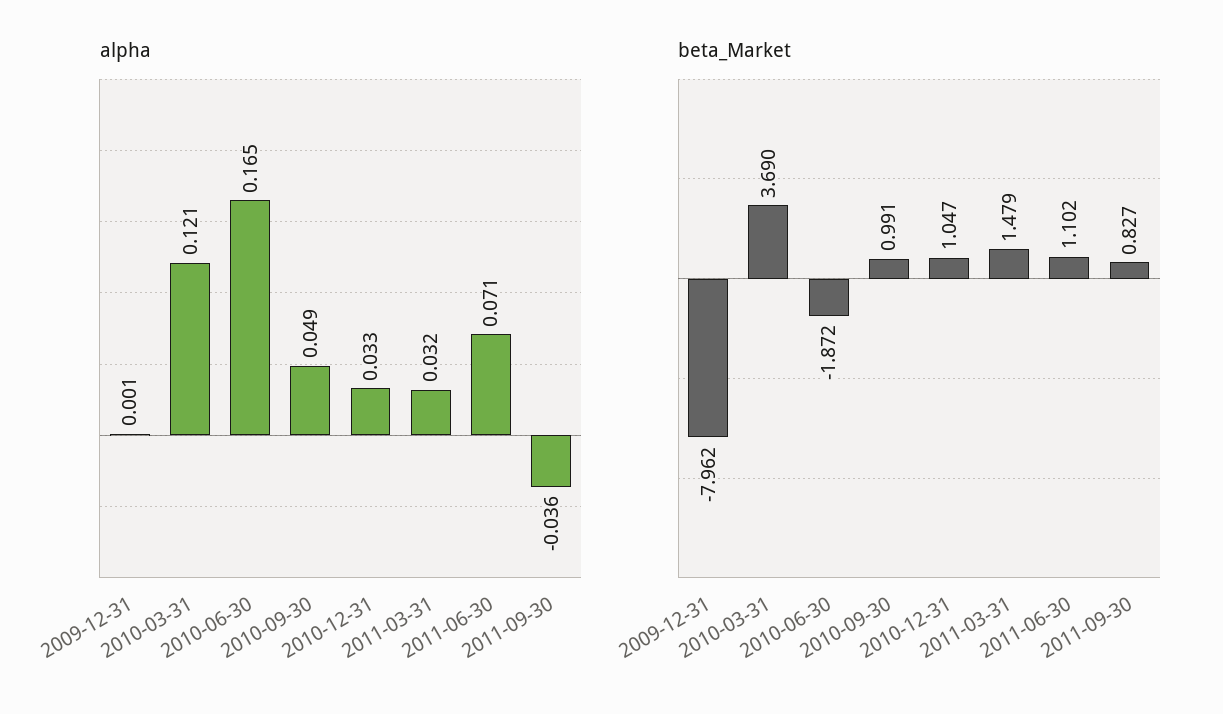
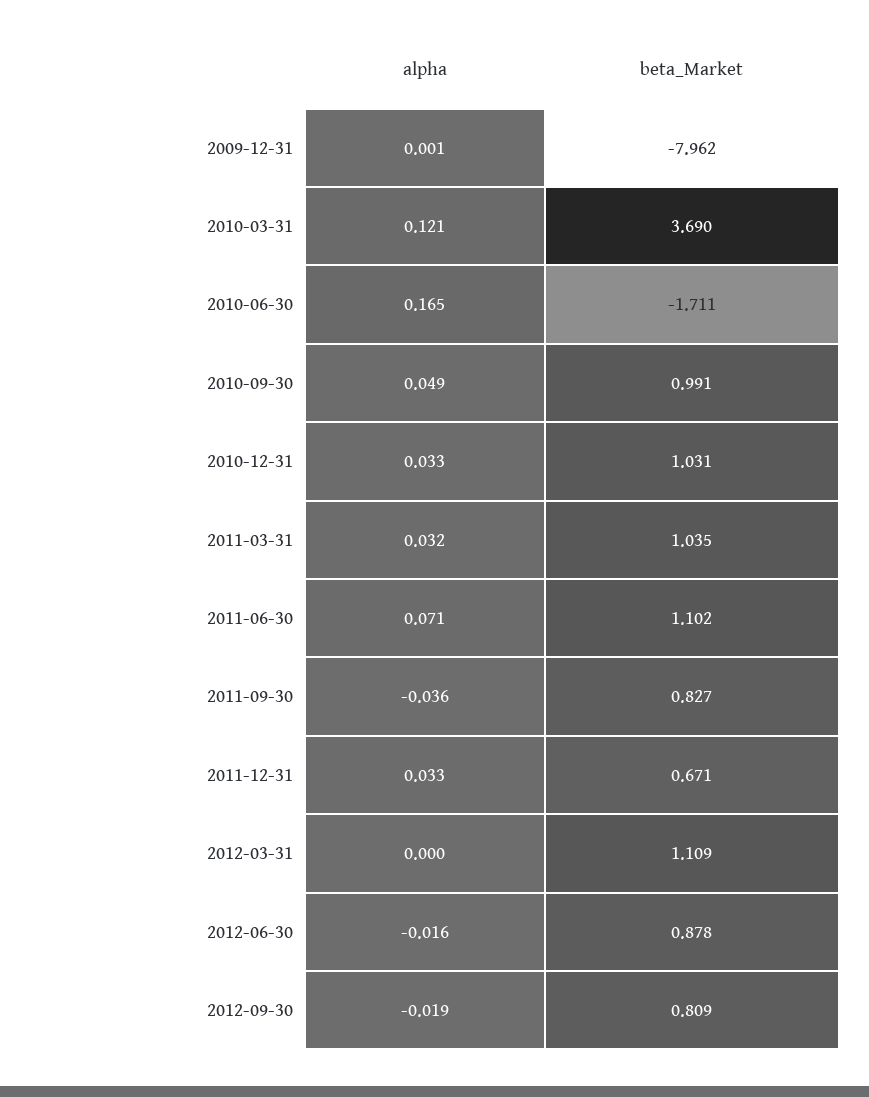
beta_Market, 2010-06-30: -1.872 -> -1.711
beta_Market, 2010-12-31: 1.047 -> 1.031
beta_Market, 2011-03-31: 1.479 -> 1.035
alpha, 2011-12-31: none -> 0.033
beta_Market, 2011-12-31: none -> 0.671
alpha, 2012-03-31: none -> 0
beta_Market, 2012-03-31: none -> 1.109
alpha, 2012-06-30: none -> -0.016
beta_Market, 2012-06-30: none -> 0.878
alpha, 2012-09-30: none -> -0.019
beta_Market, 2012-09-30: none -> 0.809

